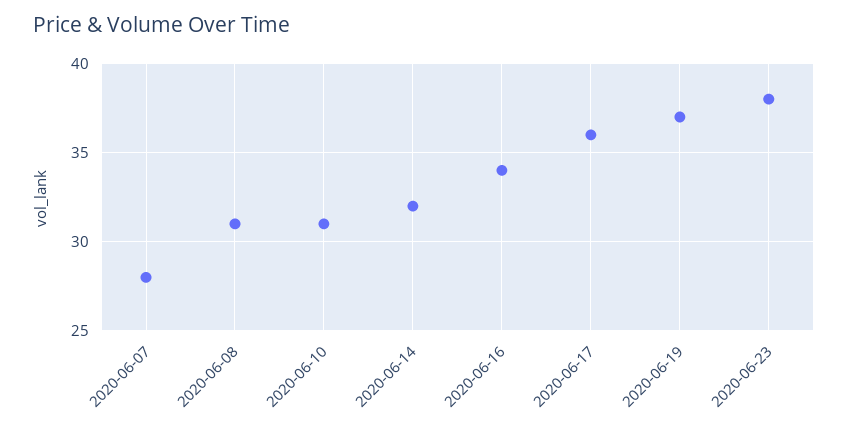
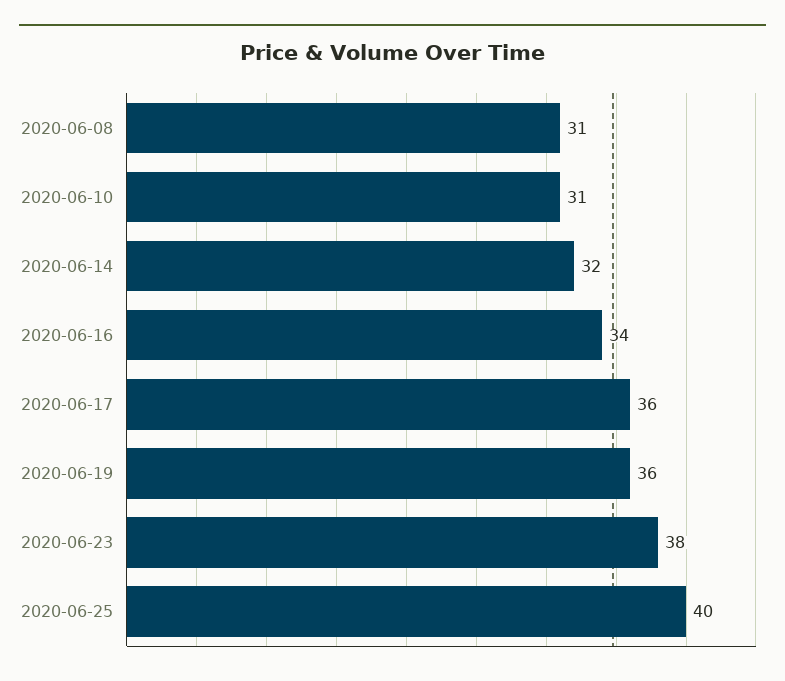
2020-06-07: 28 -> none
2020-06-19: 37 -> 36
2020-06-25: none -> 40

